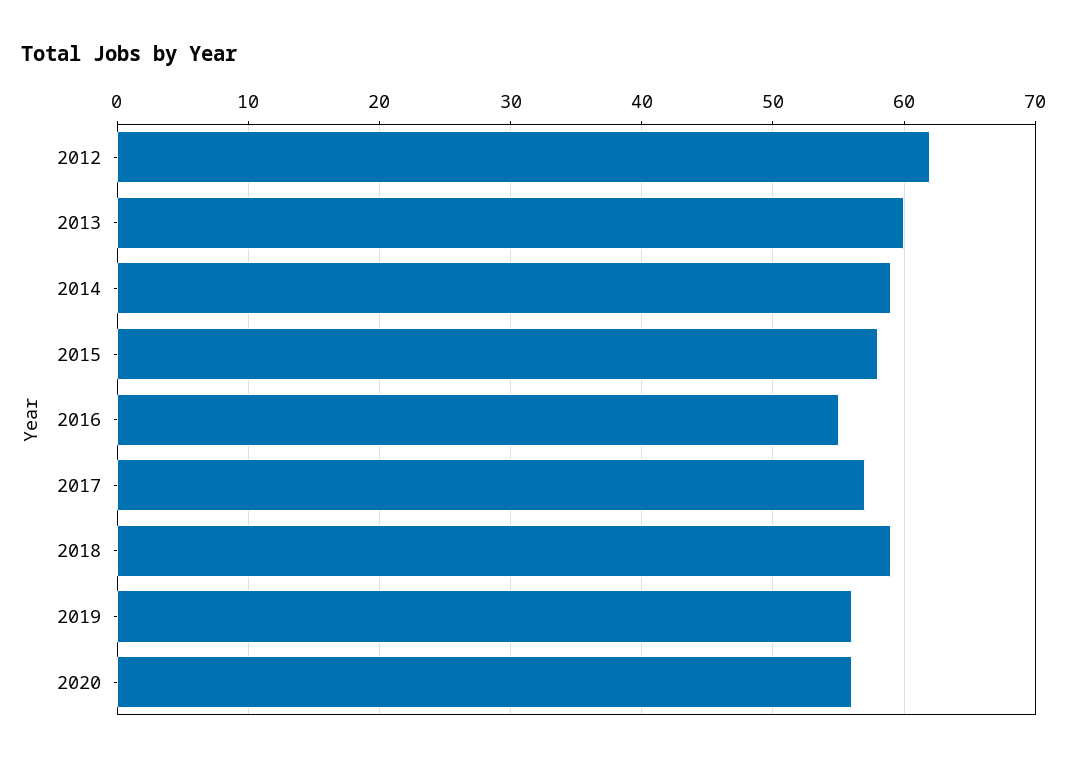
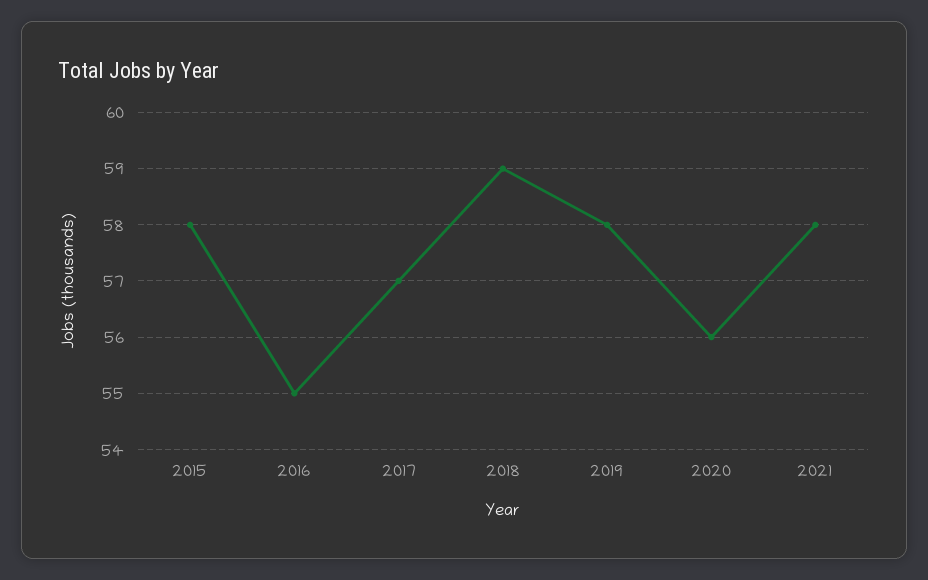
2012: 62 -> none
2013: 60 -> none
2014: 59 -> none
2019: 56 -> 58
2021: none -> 58

